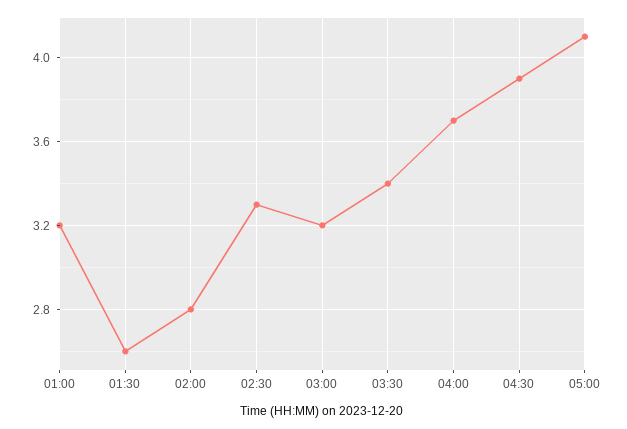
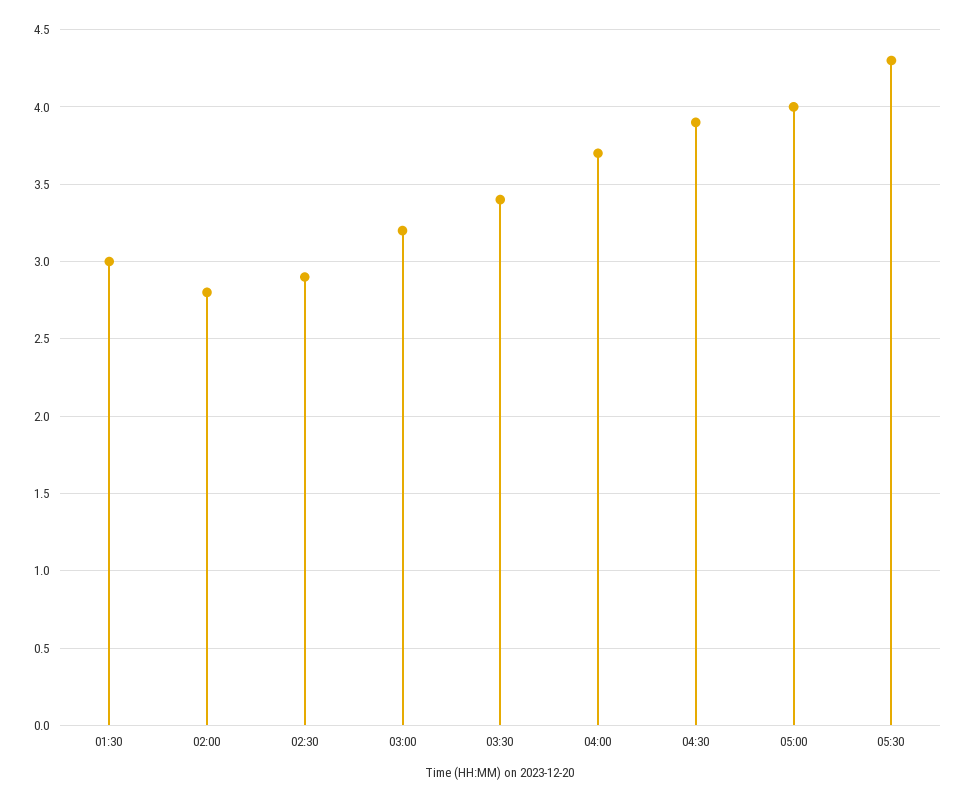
01:00: 3.2 -> none
01:30: 2.6 -> 3
02:30: 3.3 -> 2.9
05:00: 4.1 -> 4
05:30: none -> 4.3

